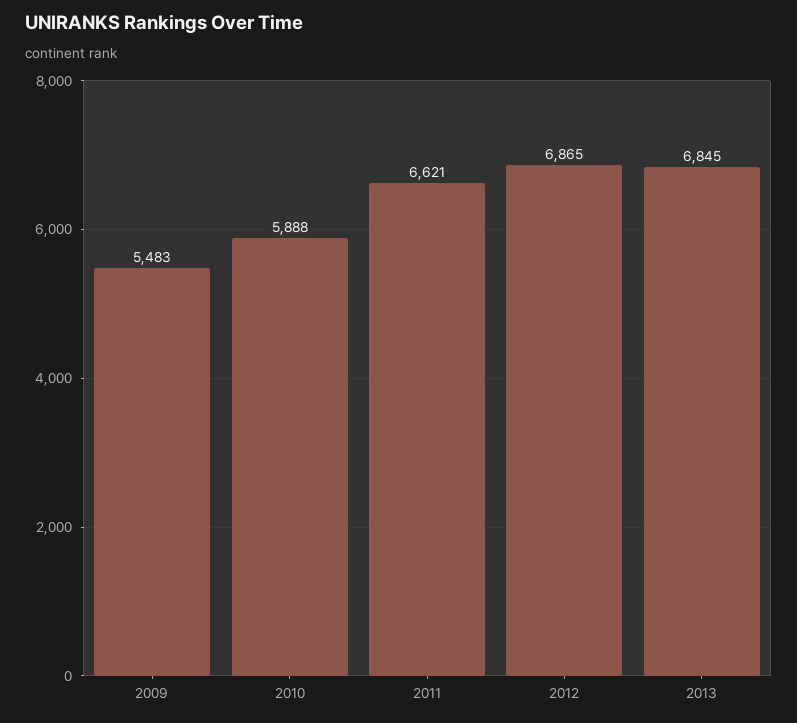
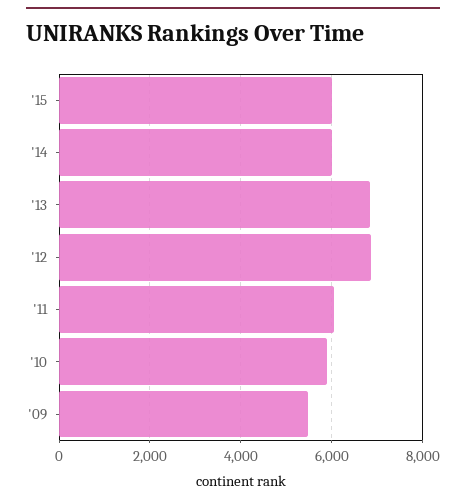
2011: 6621 -> 6000
'15: none -> 6000
'14: none -> 6000

